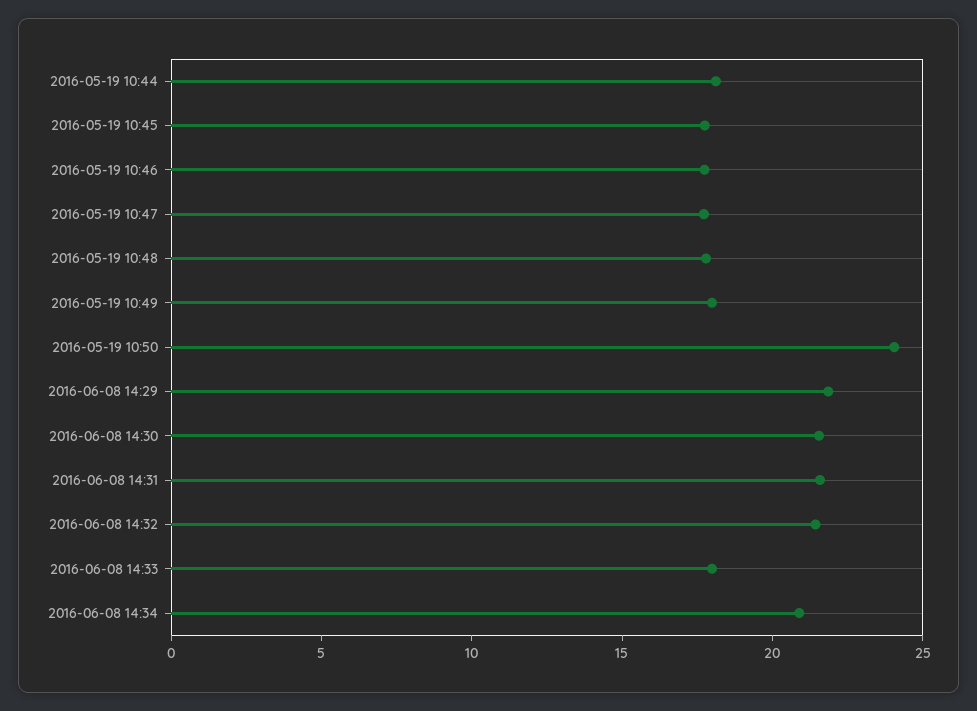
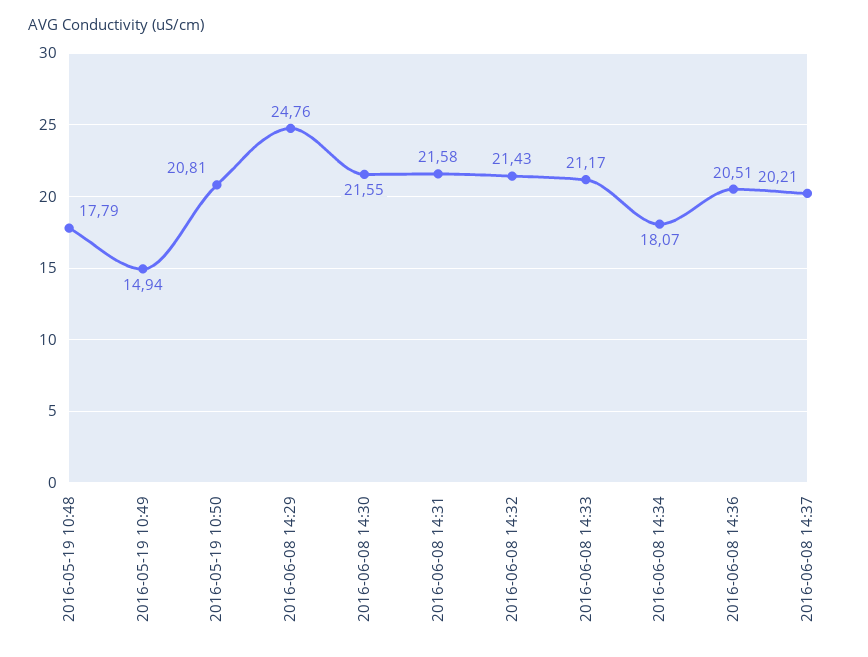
2016-05-19 10:44: 18 -> none
2016-05-19 10:45: 18 -> none
2016-05-19 10:46: 18 -> none
2016-05-19 10:47: 18 -> none
2016-05-19 10:49: 18 -> 14.94
2016-05-19 10:50: 24 -> 20.81
2016-06-08 14:29: 22 -> 24.76
2016-06-08 14:33: 18 -> 21.17
2016-06-08 14:34: 21 -> 18.07
2016-06-08 14:36: none -> 20.51
2016-06-08 14:37: none -> 20.21

